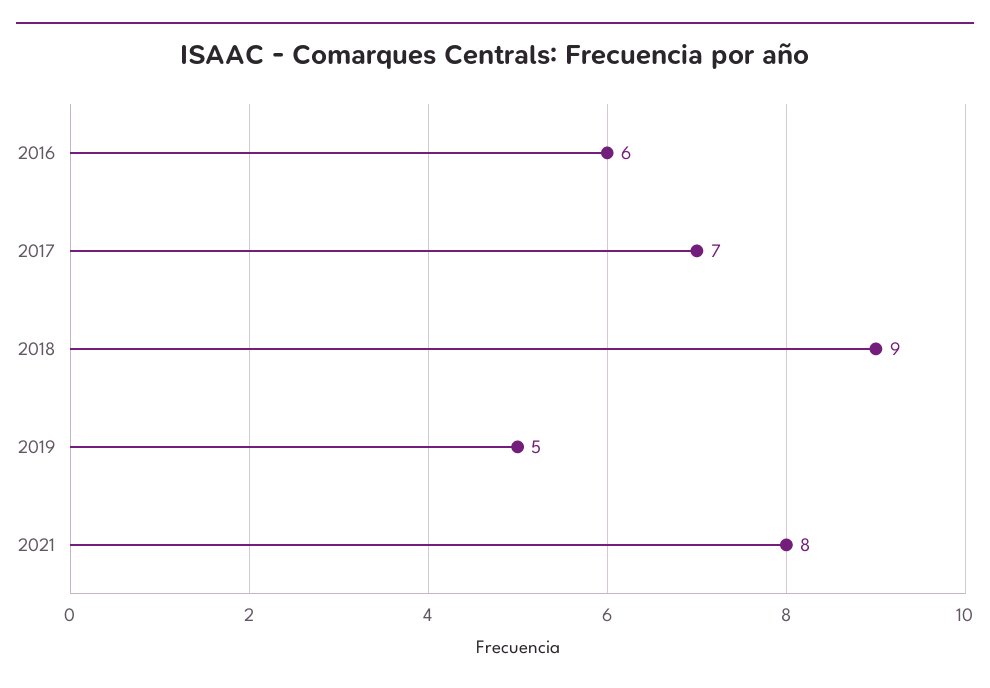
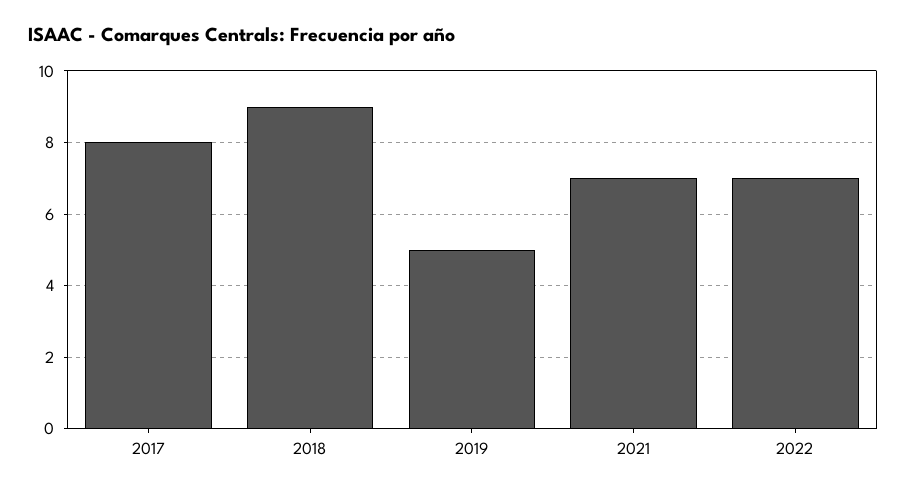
2016: 6 -> none
2017: 7 -> 8
2021: 8 -> 7
2022: none -> 7

